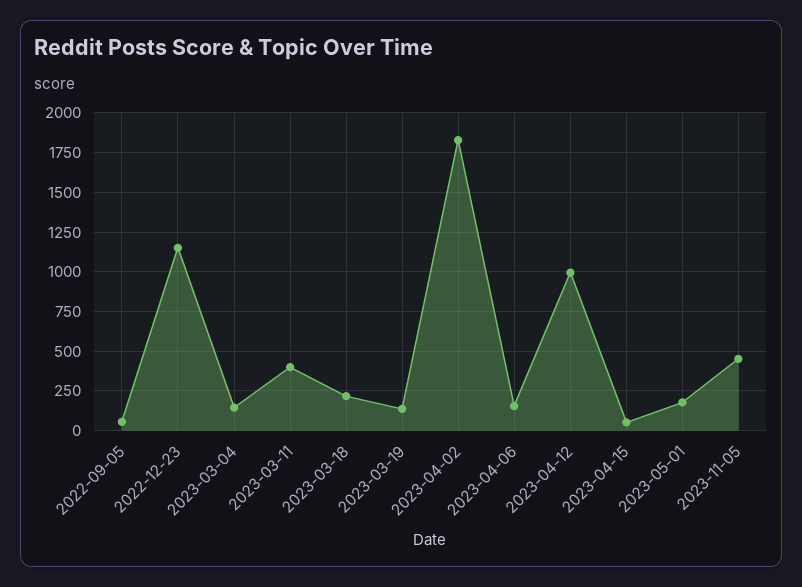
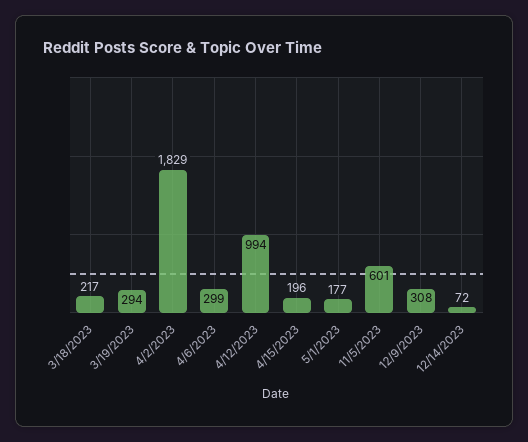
2022-09-05: 50 -> none
2022-12-23: 1150 -> none
2023-03-04: 150 -> none
2023-03-11: 400 -> none
2023-03-19: 150 -> 294
2023-04-06: 150 -> 299
2023-04-15: 50 -> 196
2023-11-05: 450 -> 601
12/9/2023: none -> 308
12/14/2023: none -> 72

